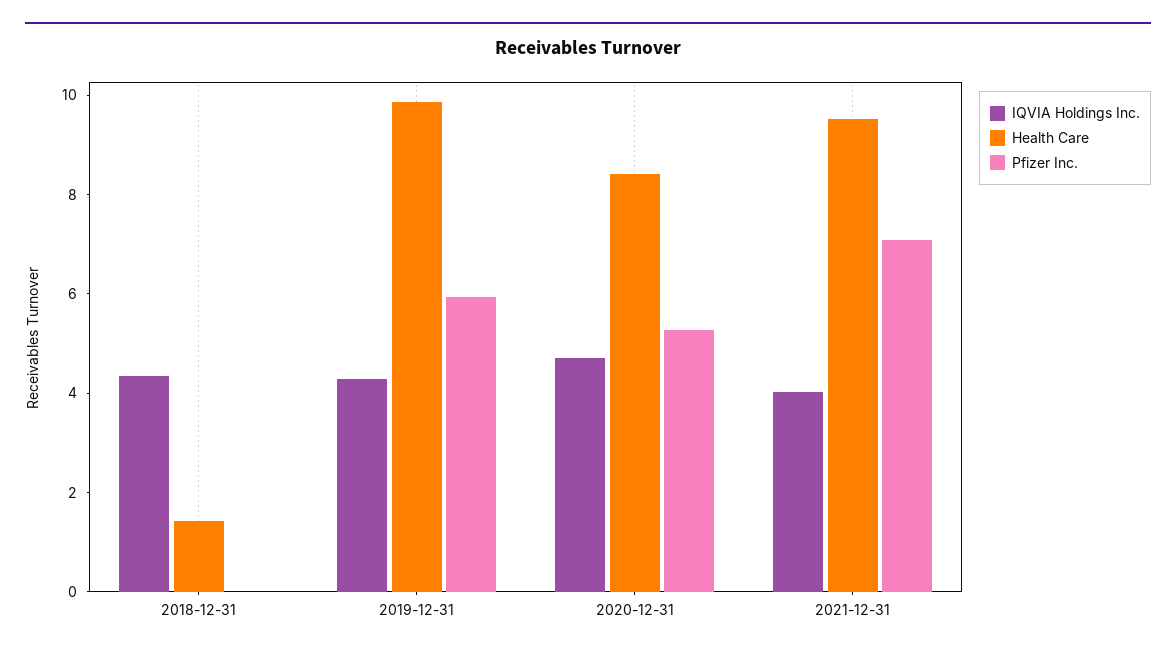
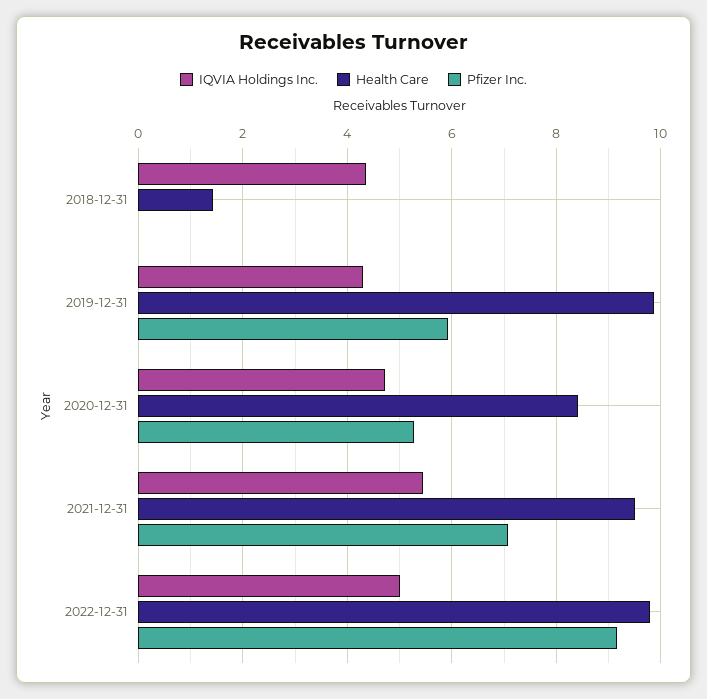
IQVIA Holdings Inc., 2021-12-31: 4 -> 5.4
IQVIA Holdings Inc., 2022-12-31: none -> 5
Health Care, 2022-12-31: none -> 9.8
Pfizer Inc., 2022-12-31: none -> 9.2

